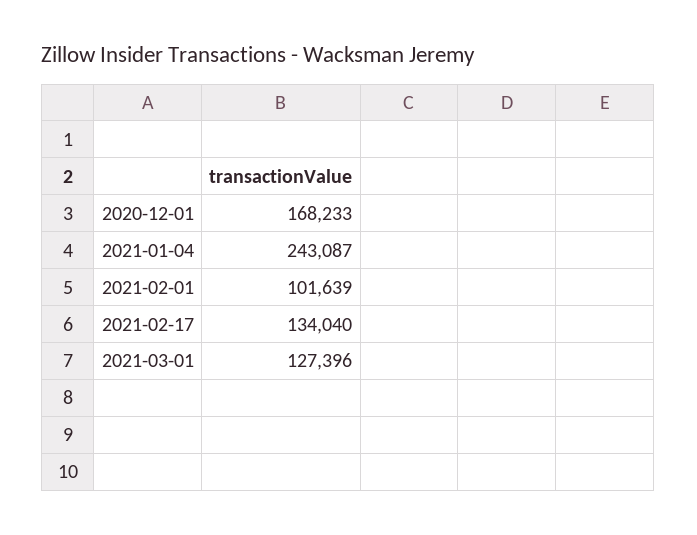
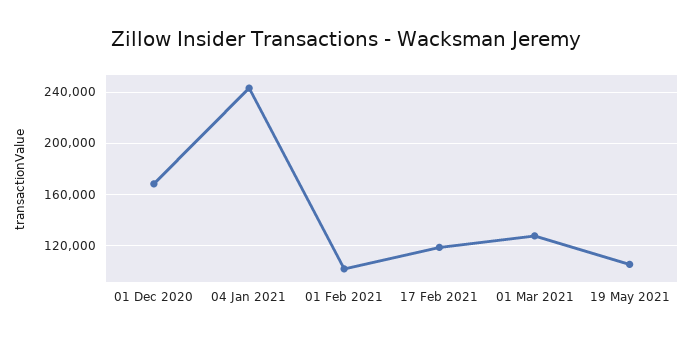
2021-02-17: 134040 -> 120000
19 May 2021: none -> 105000

